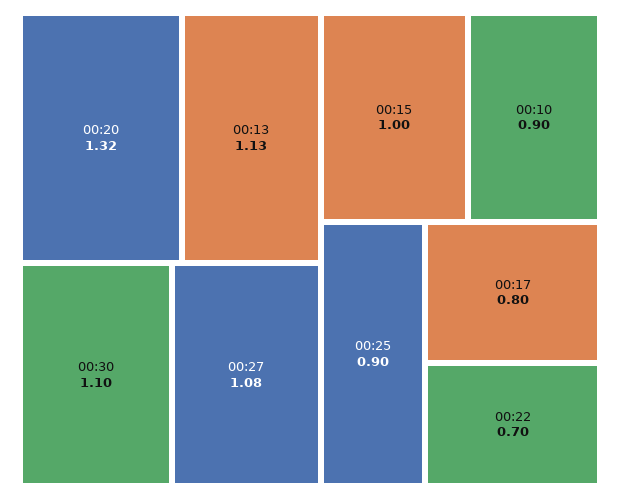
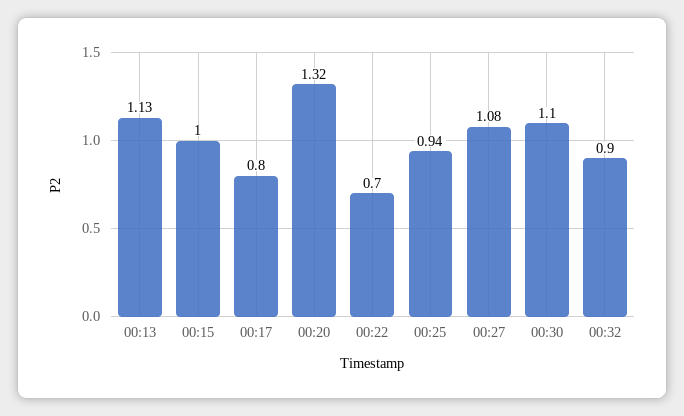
00:10: 0.9 -> none
00:25: 0.9 -> 0.94
00:32: none -> 0.9

